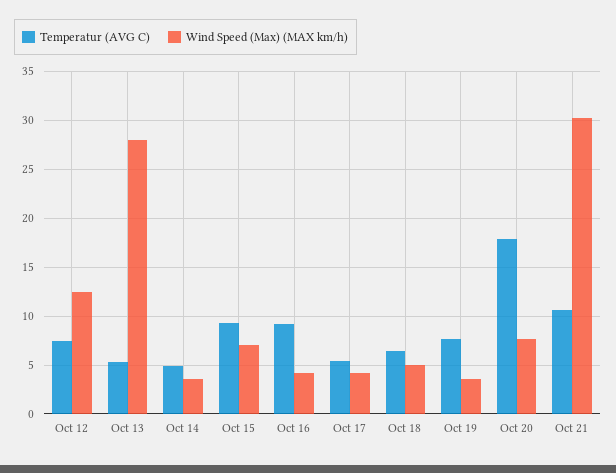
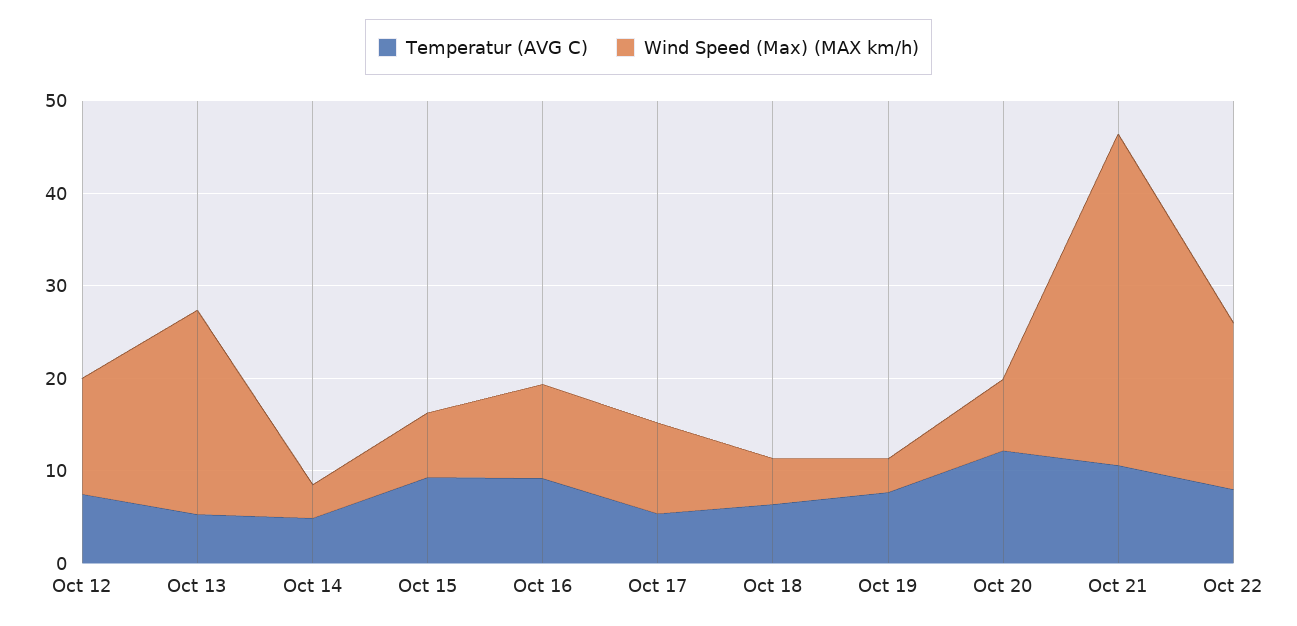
Wind Speed (Max) (MAX km/h), Oct 13: 28 -> 22
Wind Speed (Max) (MAX km/h), Oct 16: 4 -> 10
Wind Speed (Max) (MAX km/h), Oct 17: 4 -> 10
Temperatur (AVG C), Oct 20: 18 -> 12
Wind Speed (Max) (MAX km/h), Oct 21: 30 -> 36
Temperatur (AVG C), Oct 22: none -> 8
Wind Speed (Max) (MAX km/h), Oct 22: none -> 18

